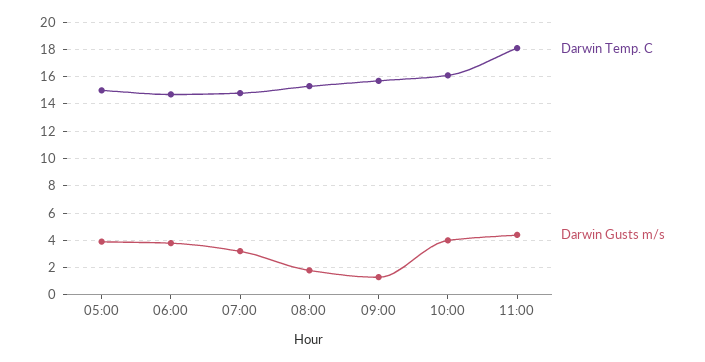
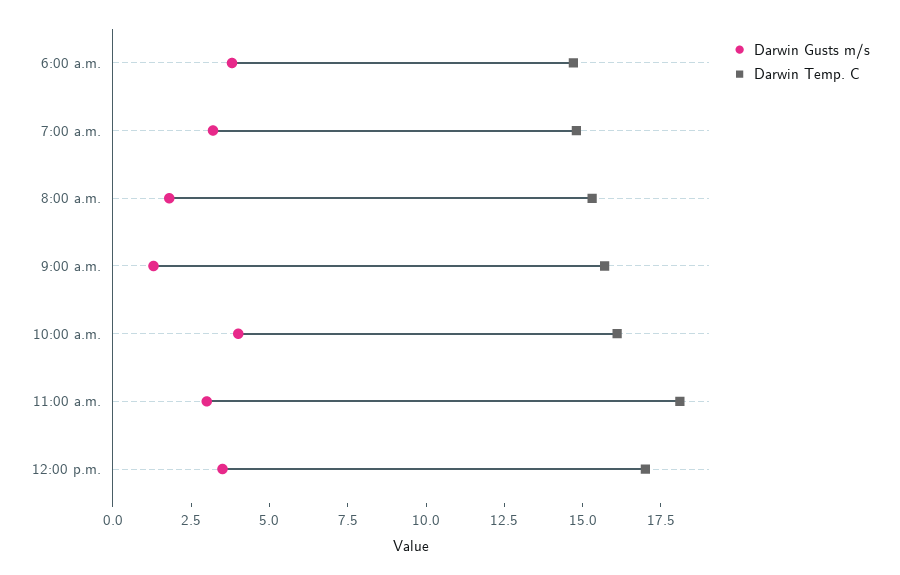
Darwin Temp. C, 05:00: 15 -> none
Darwin Gusts m/s, 05:00: 4 -> none
Darwin Gusts m/s, 11:00: 4.5 -> 3
Darwin Gusts m/s, 12:00 p.m.: none -> 3.5
Darwin Temp. C, 12:00 p.m.: none -> 17

